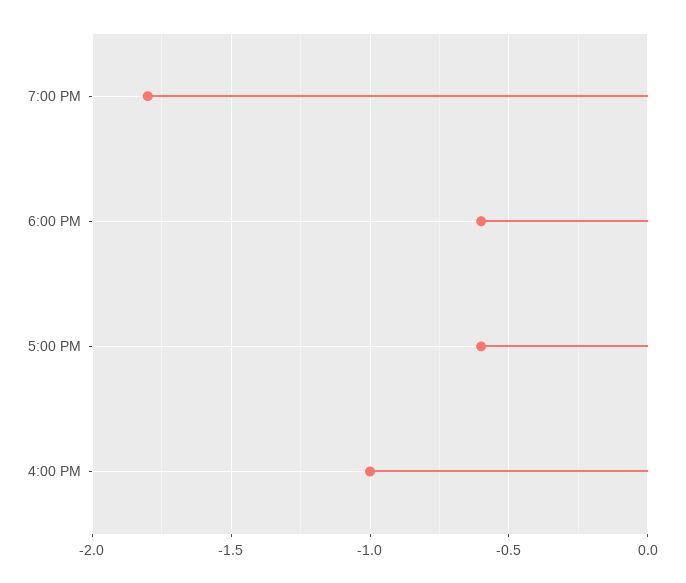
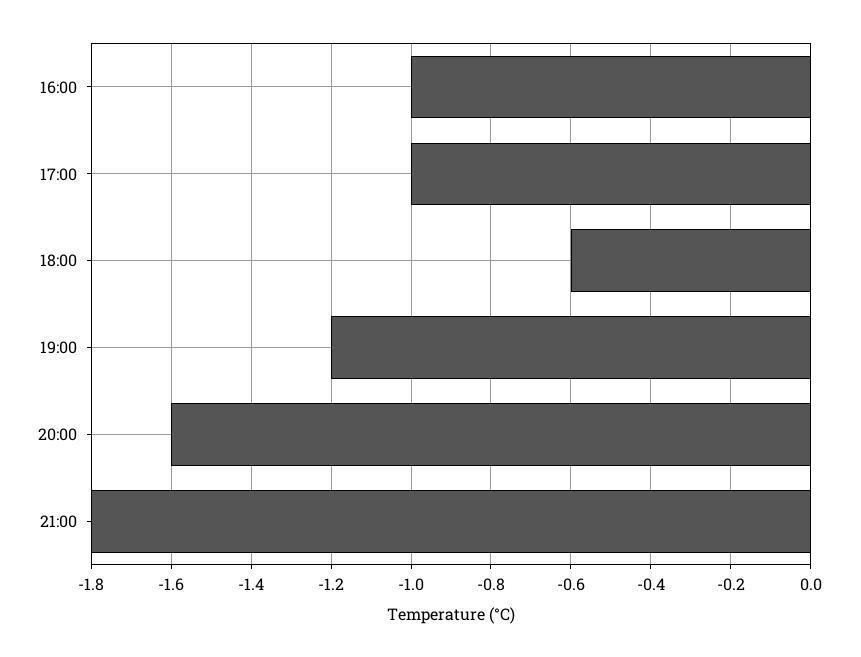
7:00 PM: -1.8 -> -1.2
5:00 PM: -0.6 -> -1
20:00: none -> -1.6
21:00: none -> -1.8

